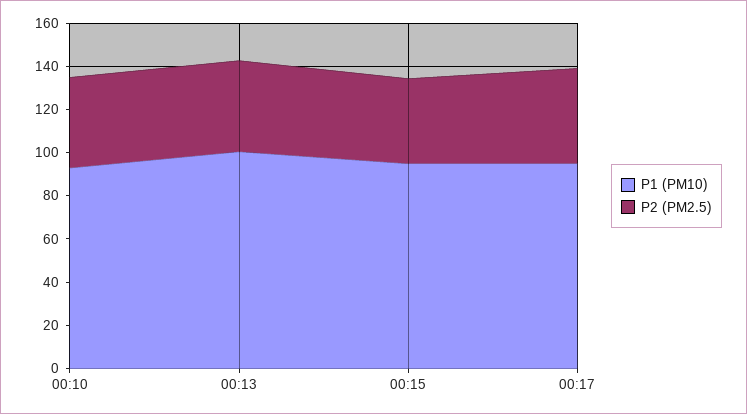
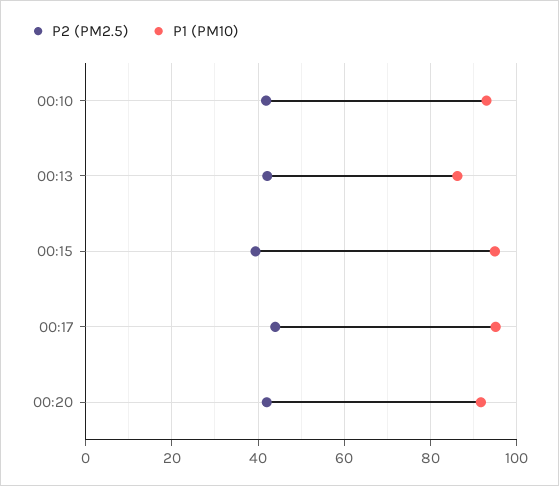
P1 (PM10), 00:13: 100 -> 86
P2 (PM2.5), 00:20: none -> 42
P1 (PM10), 00:20: none -> 92

